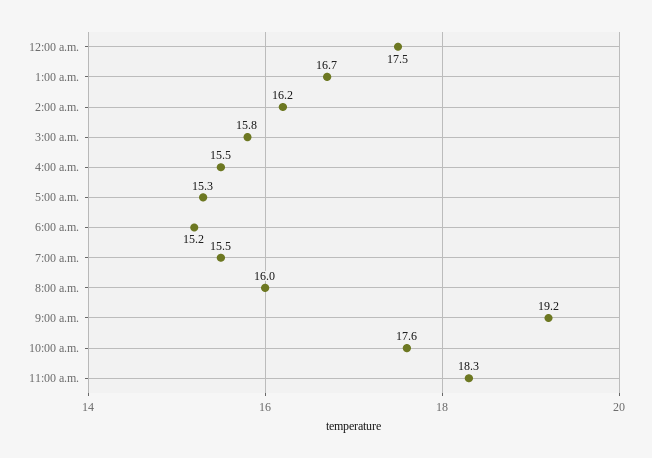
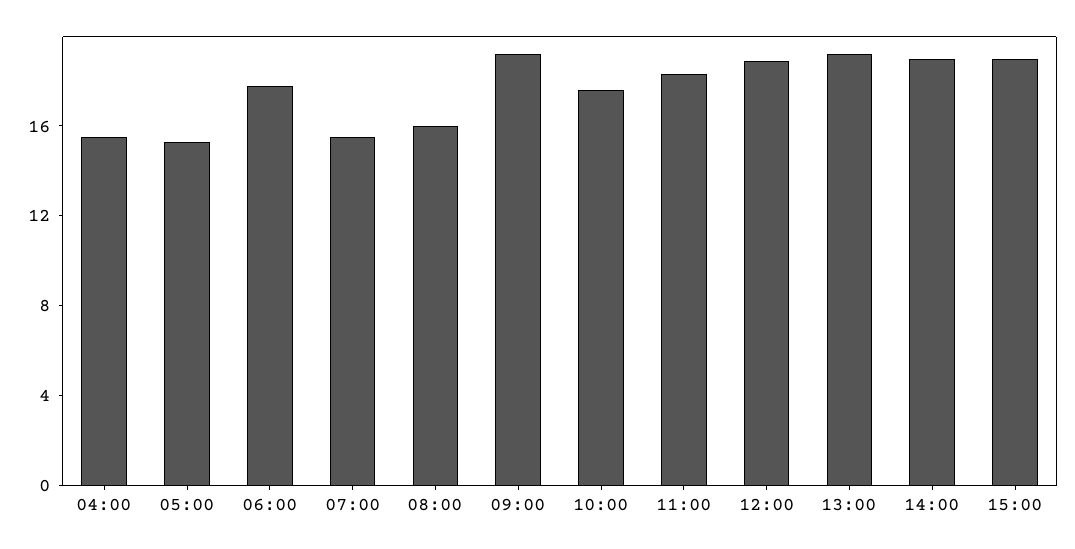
12:00 a.m.: 17.5 -> none
1:00 a.m.: 16.7 -> none
2:00 a.m.: 16.2 -> none
3:00 a.m.: 15.8 -> none
6:00 a.m.: 15.2 -> 18
12:00: none -> 19
13:00: none -> 19
14:00: none -> 19
15:00: none -> 19

